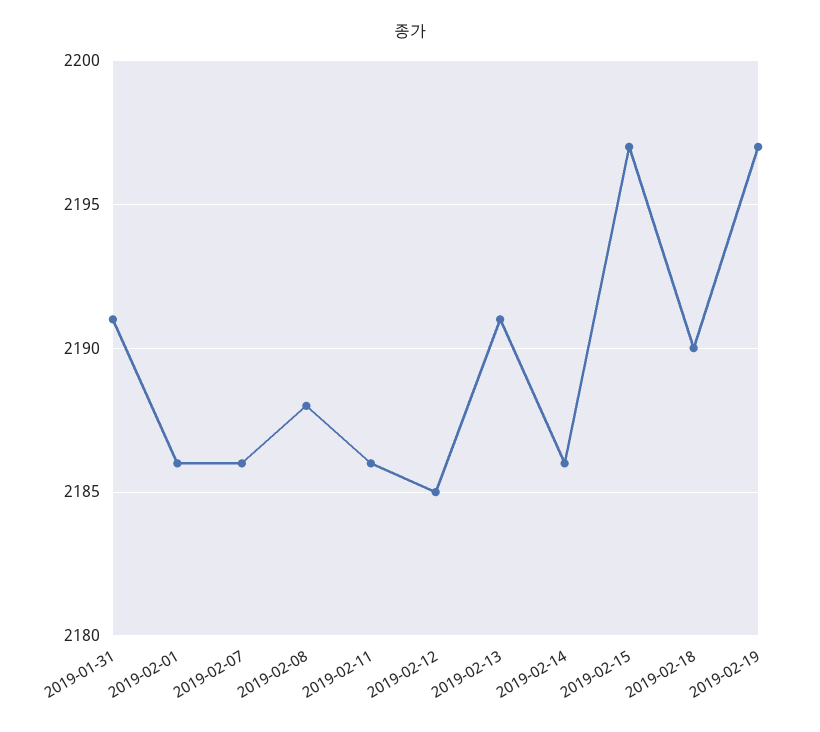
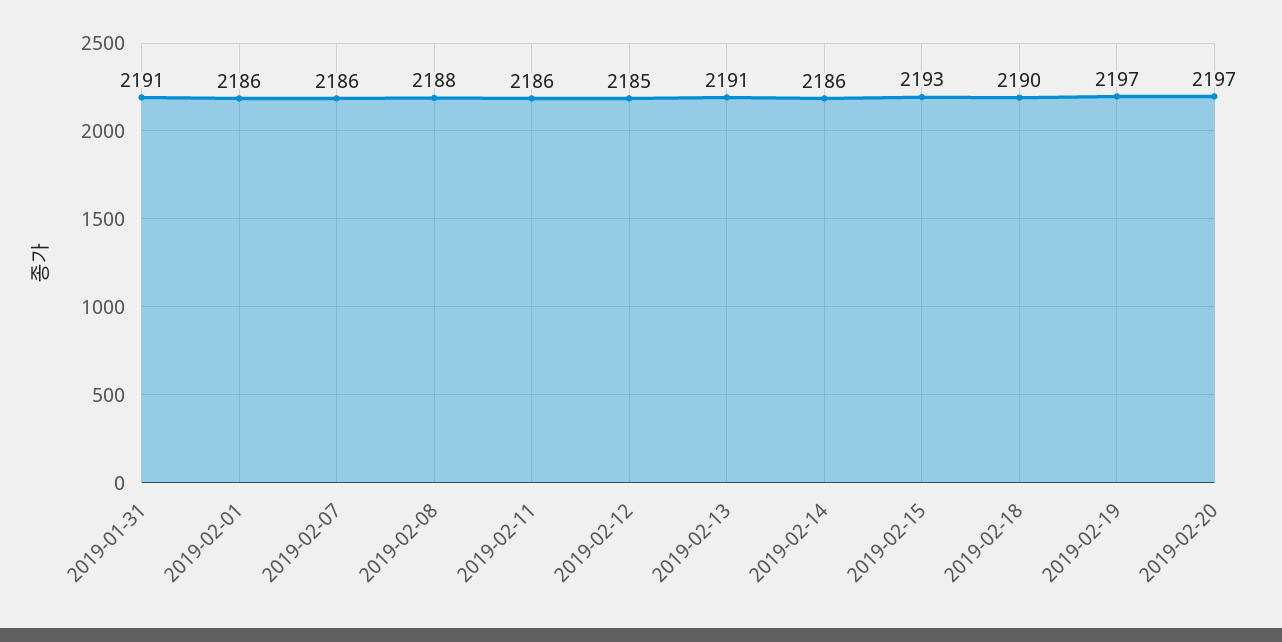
2019-02-15: 2197 -> 2193
2019-02-20: none -> 2197

